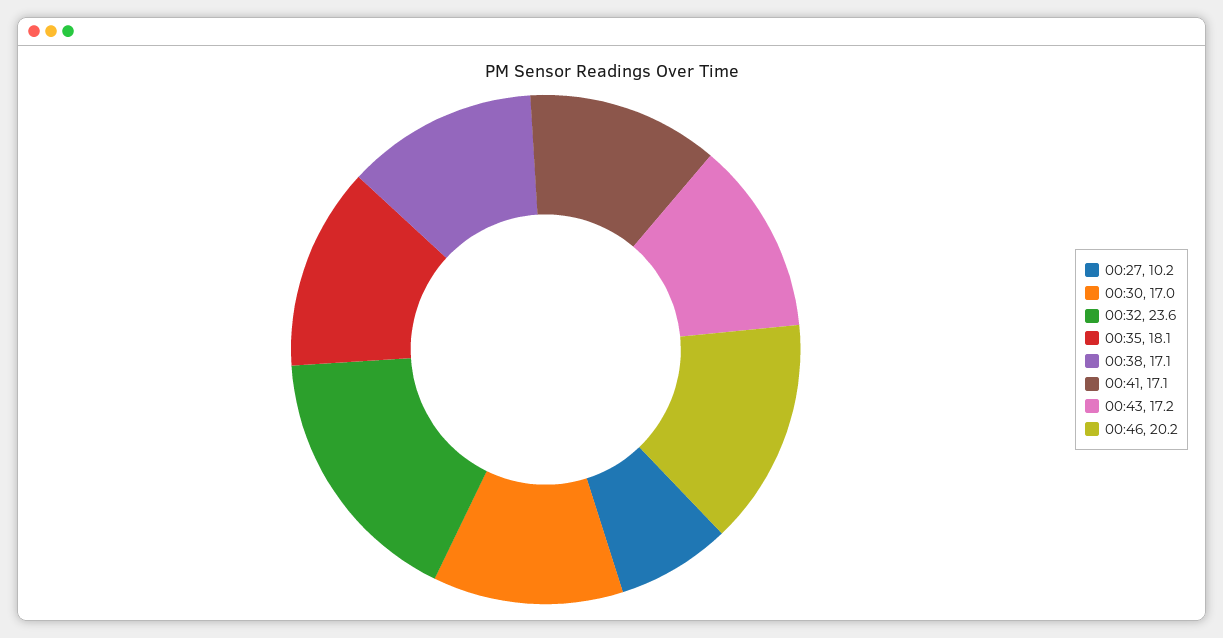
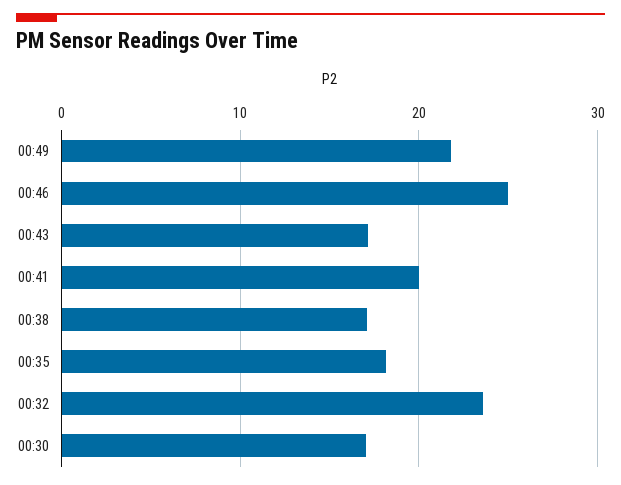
00:27: 10.2 -> none
00:41: 17.1 -> 20
00:46: 20.2 -> 25
00:49: none -> 22

